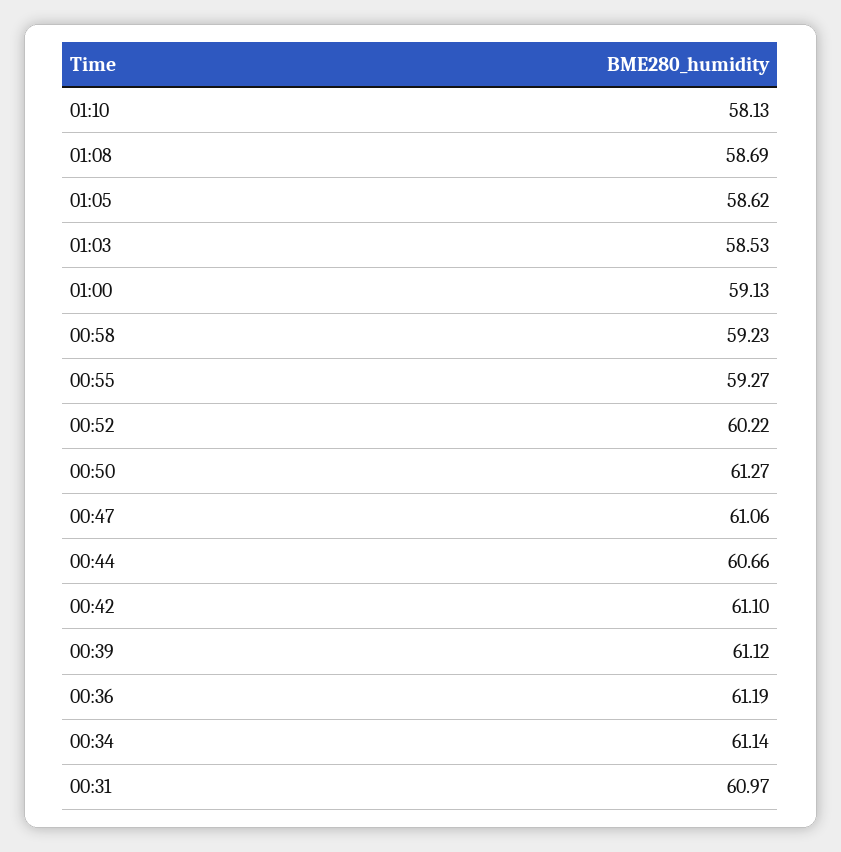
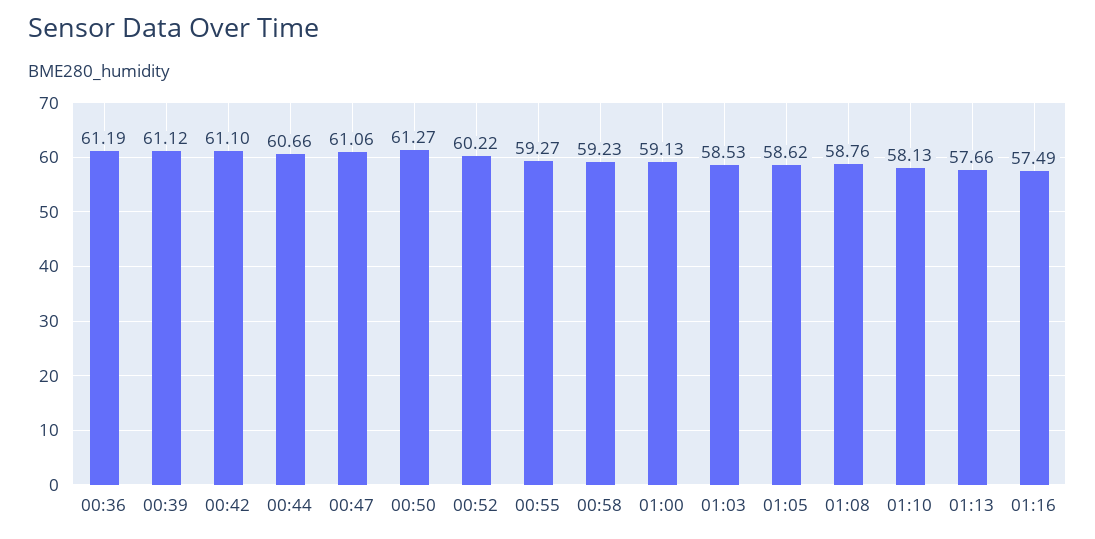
01:08: 58.69 -> 58.76
00:34: 61.14 -> none
00:31: 60.97 -> none
01:13: none -> 57.66
01:16: none -> 57.49

